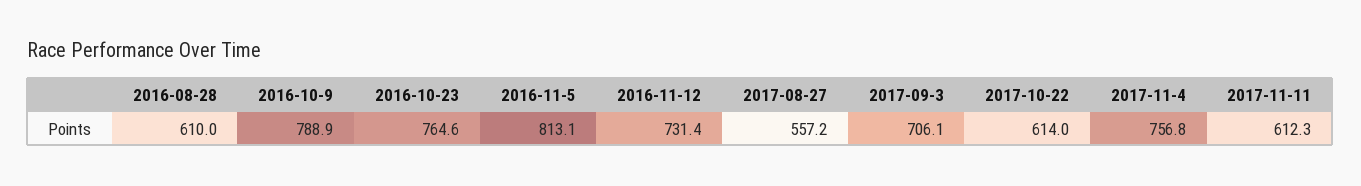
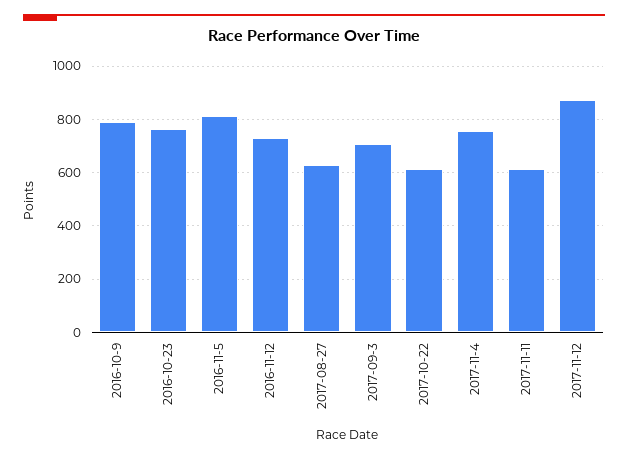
2016-08-28: 610 -> none
2017-08-27: 557.2 -> 625
2017-11-12: none -> 875

